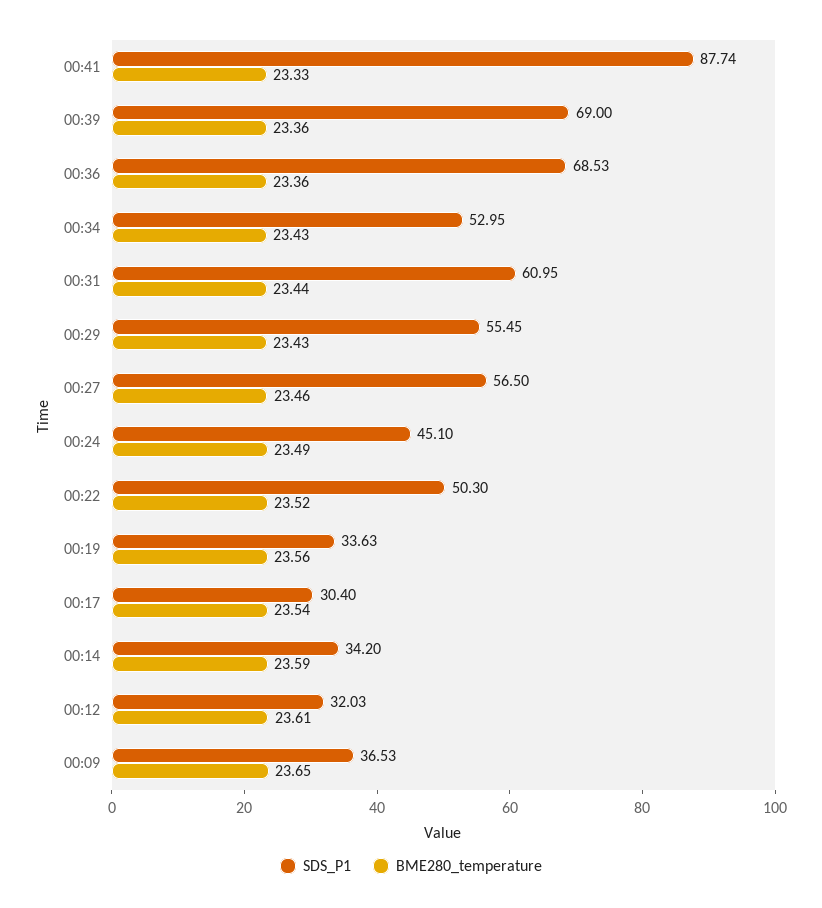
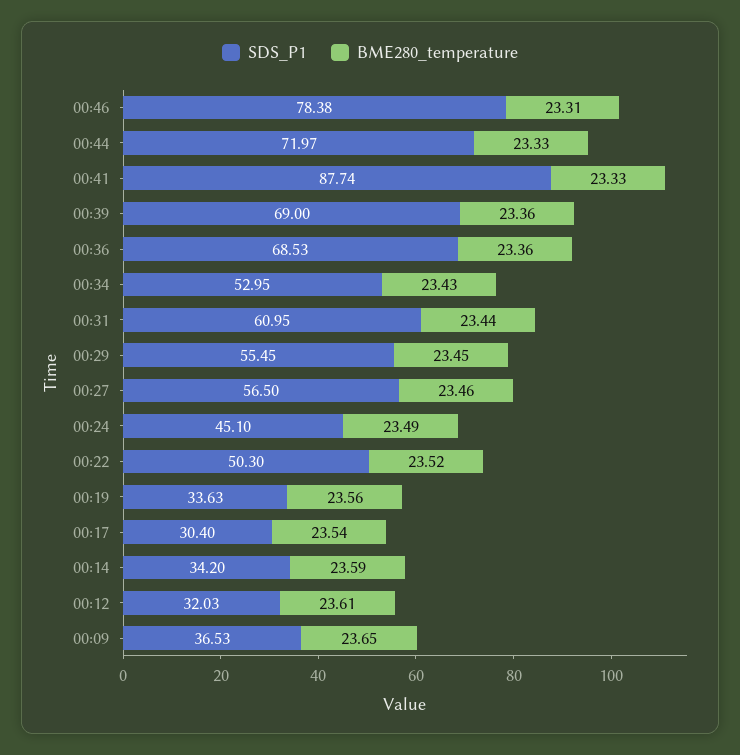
BME280_temperature, 00:29: 23.43 -> 23.45
SDS_P1, 00:46: none -> 78.38
BME280_temperature, 00:46: none -> 23.31
SDS_P1, 00:44: none -> 71.97
BME280_temperature, 00:44: none -> 23.33

